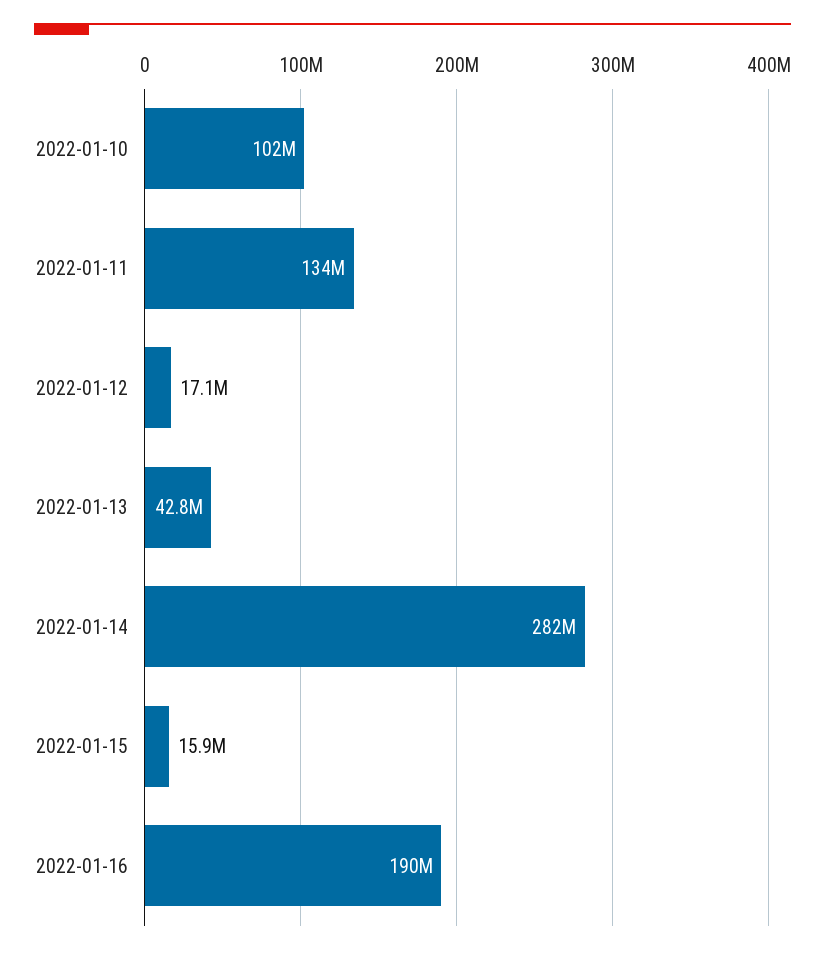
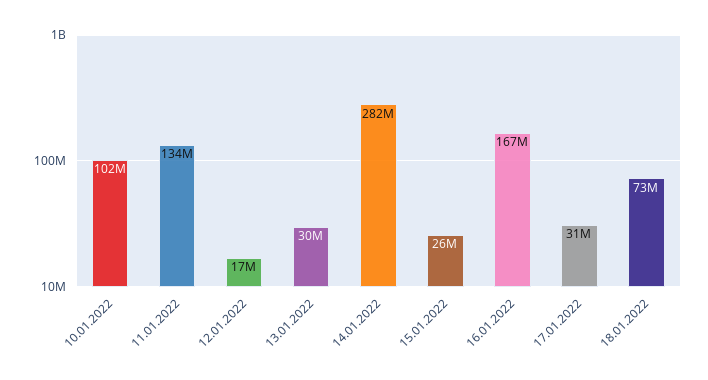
2022-01-13: 42800000 -> 30000000
2022-01-15: 15900000 -> 26000000
2022-01-16: 190000000 -> 167000000
17.01.2022: none -> 31000000
18.01.2022: none -> 73000000

